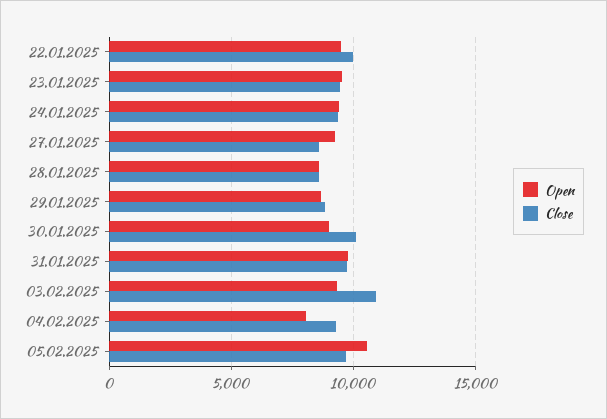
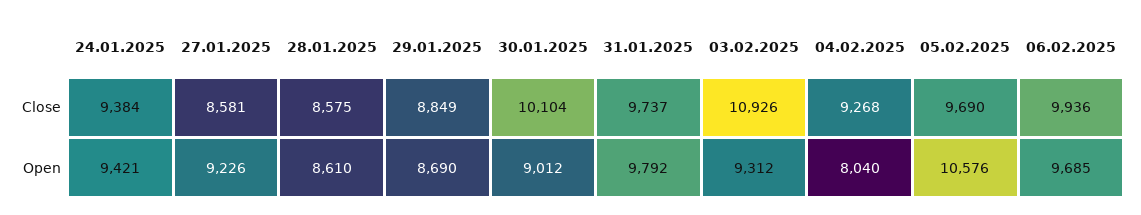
Open, 22.01.2025: 9500 -> none
Close, 22.01.2025: 10000 -> none
Open, 23.01.2025: 9500 -> none
Close, 23.01.2025: 9500 -> none
Close, 06.02.2025: none -> 9936
Open, 06.02.2025: none -> 9685

